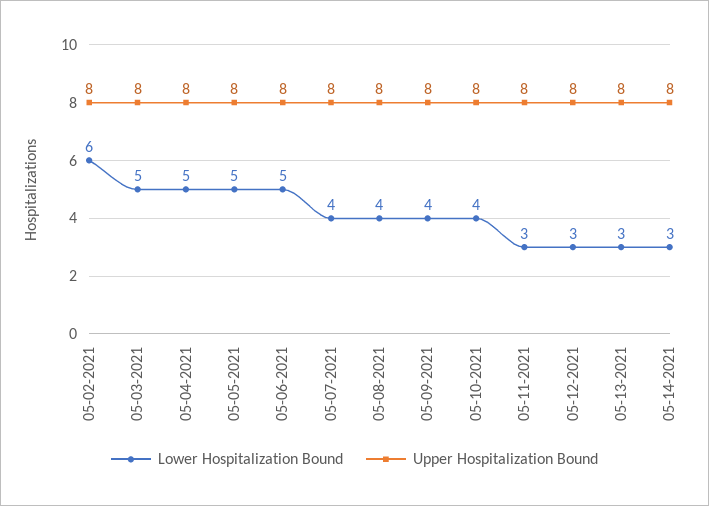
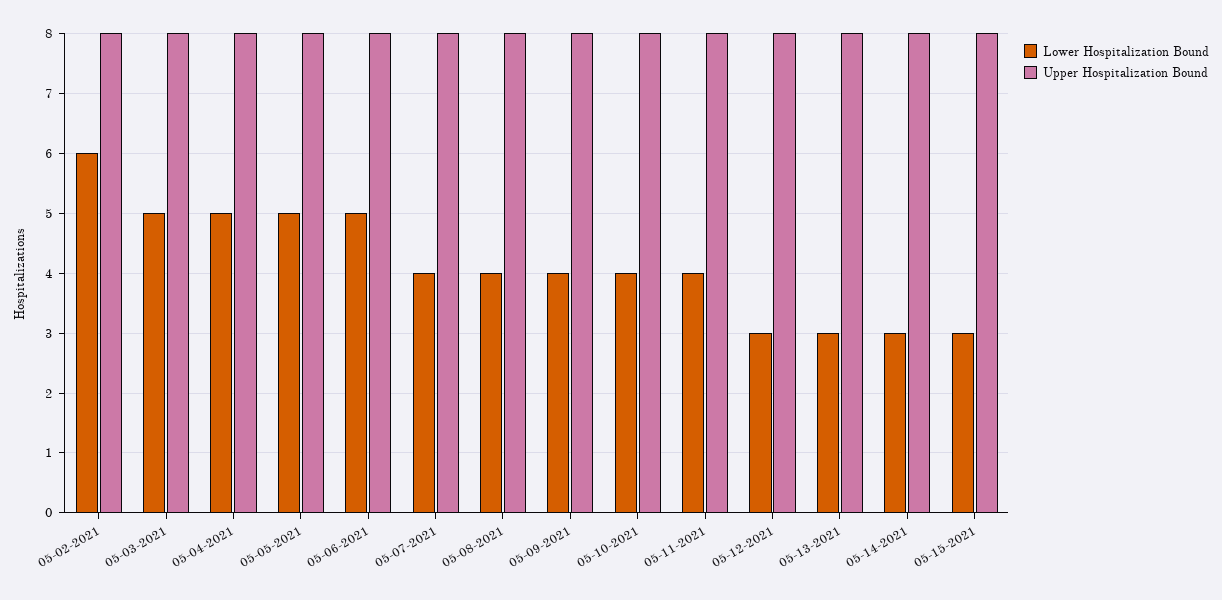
Lower Hospitalization Bound, 05-11-2021: 3 -> 4
Lower Hospitalization Bound, 05-15-2021: none -> 3
Upper Hospitalization Bound, 05-15-2021: none -> 8

